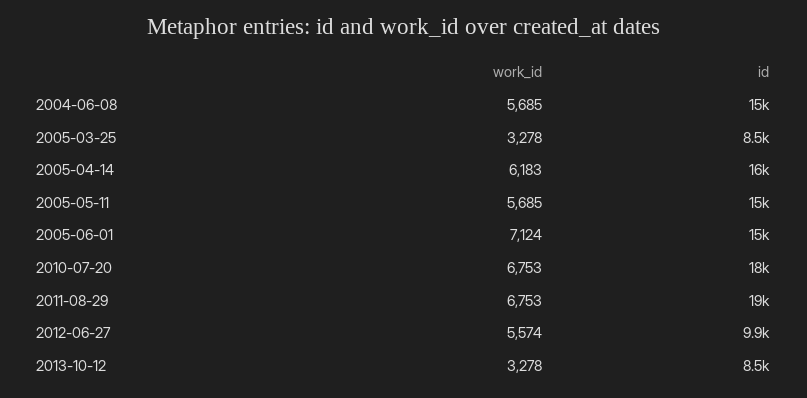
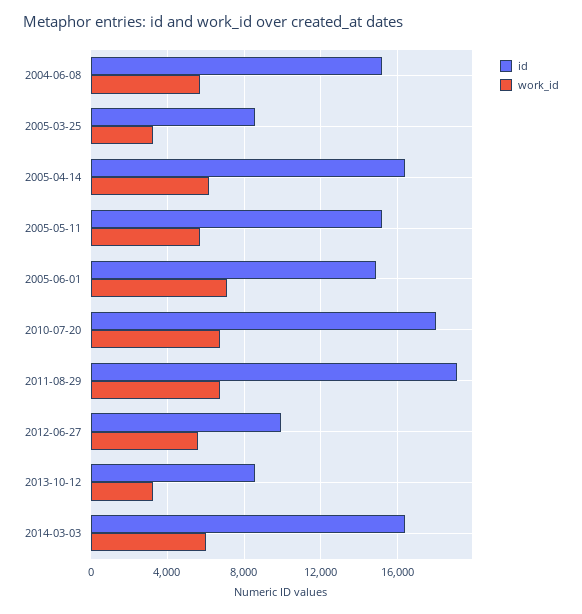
id, 2014-03-03: none -> 16500
work_id, 2014-03-03: none -> 6000

